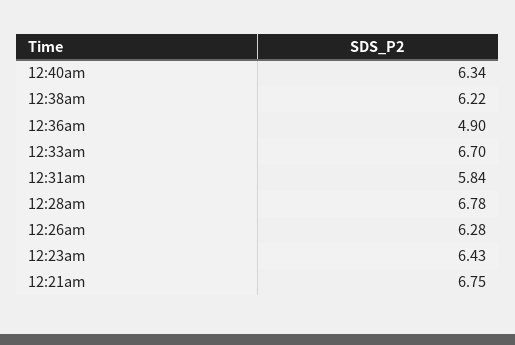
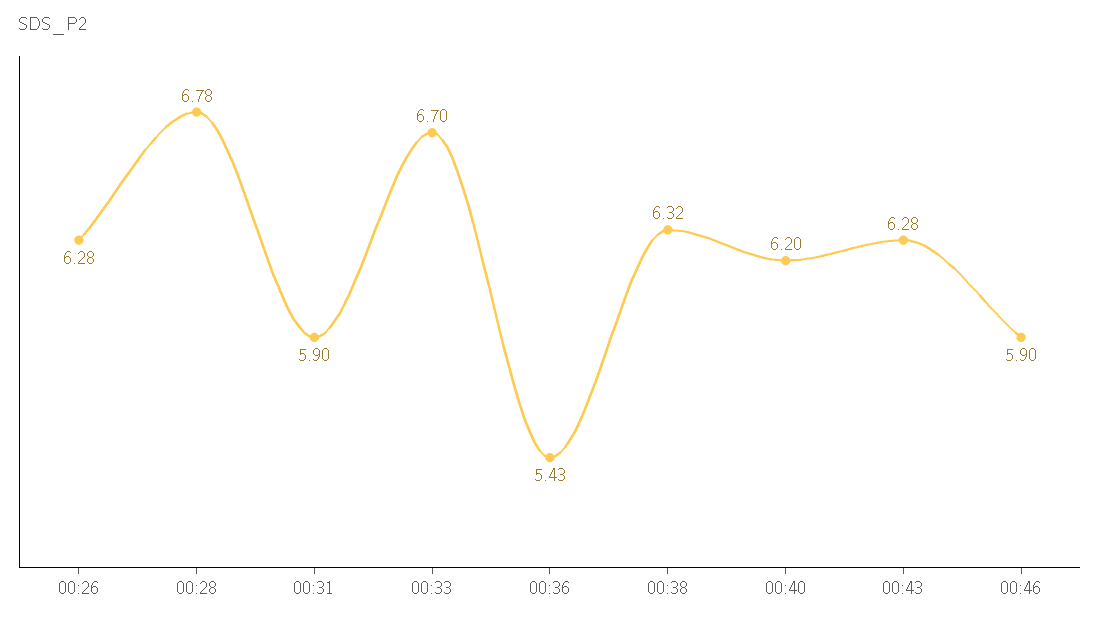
12:40am: 6.34 -> 6.2
12:38am: 6.22 -> 6.32
12:36am: 4.9 -> 5.43
12:31am: 5.84 -> 5.9
12:23am: 6.43 -> none
12:21am: 6.75 -> none
00:43: none -> 6.28
00:46: none -> 5.9

